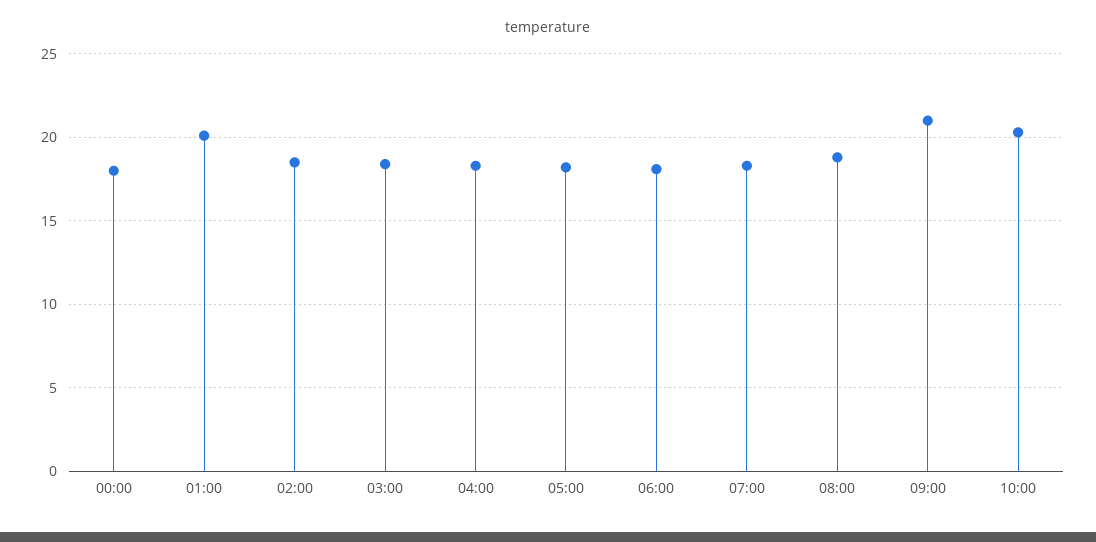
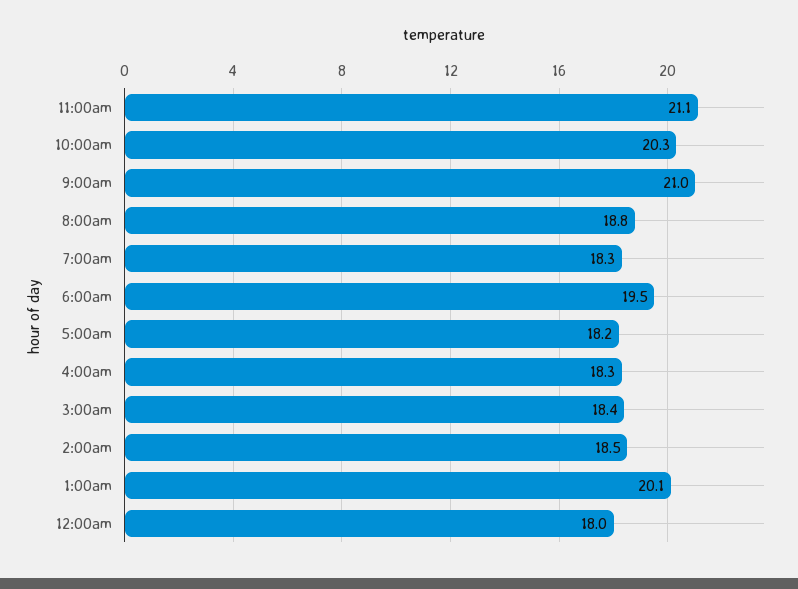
06:00: 18 -> 19.5
11:00am: none -> 21.1

